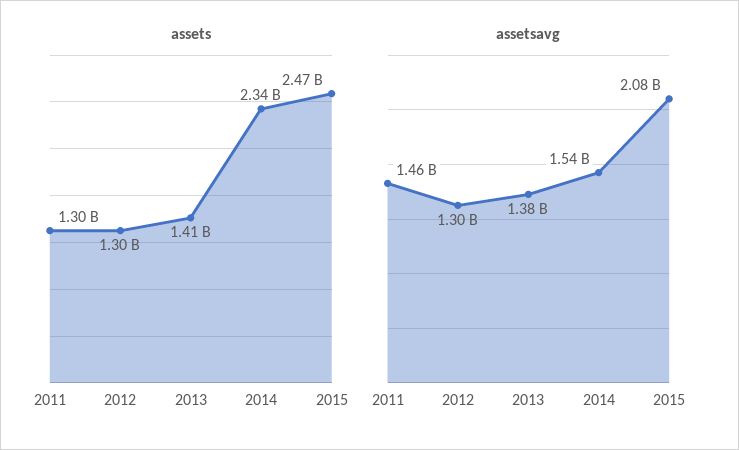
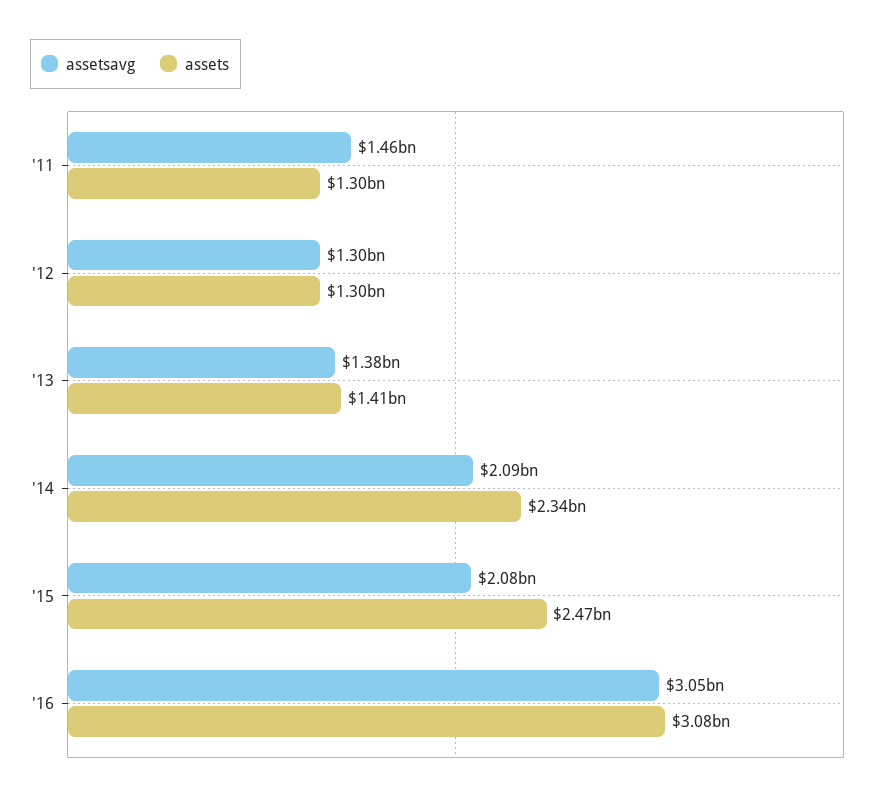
assetsavg, 2014: 1540000000 -> 2090000000
assetsavg, '16: none -> 3050000000
assets, '16: none -> 3080000000

